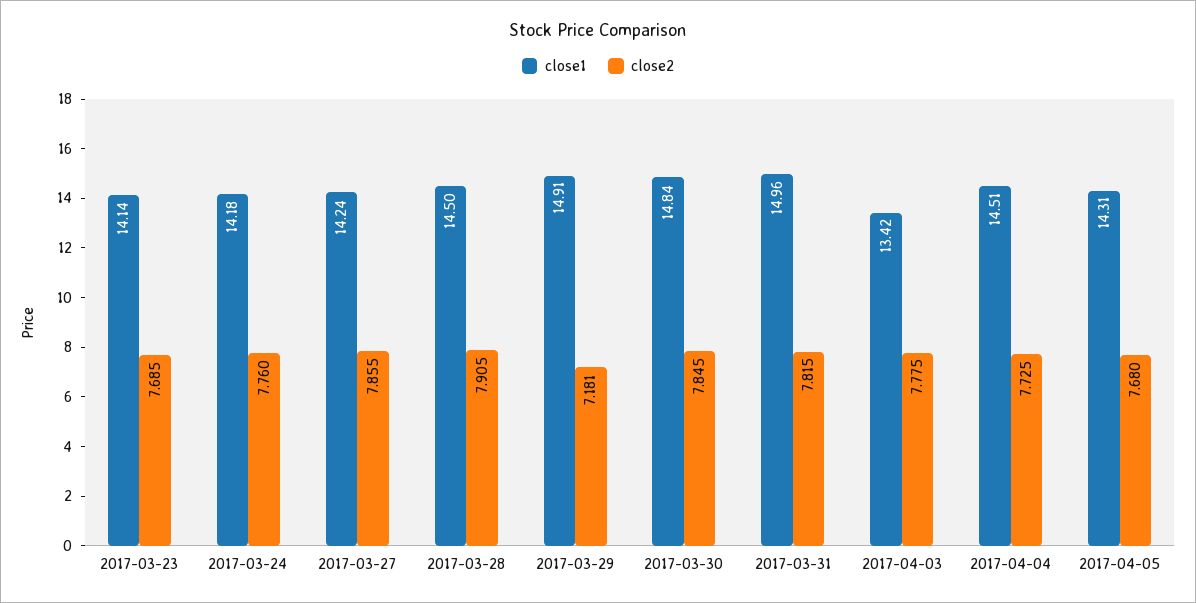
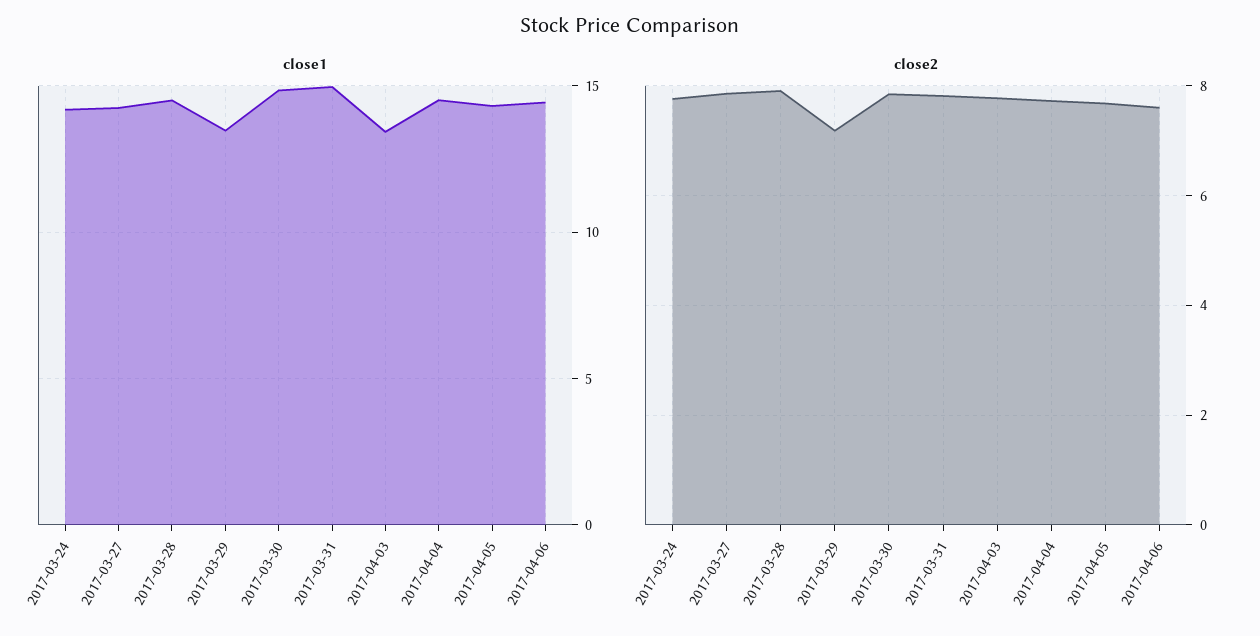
close1, 2017-03-23: 14.14 -> none
close2, 2017-03-23: 7.685 -> none
close1, 2017-03-29: 14.91 -> 13.5
close1, 2017-04-06: none -> 14.5
close2, 2017-04-06: none -> 7.6

